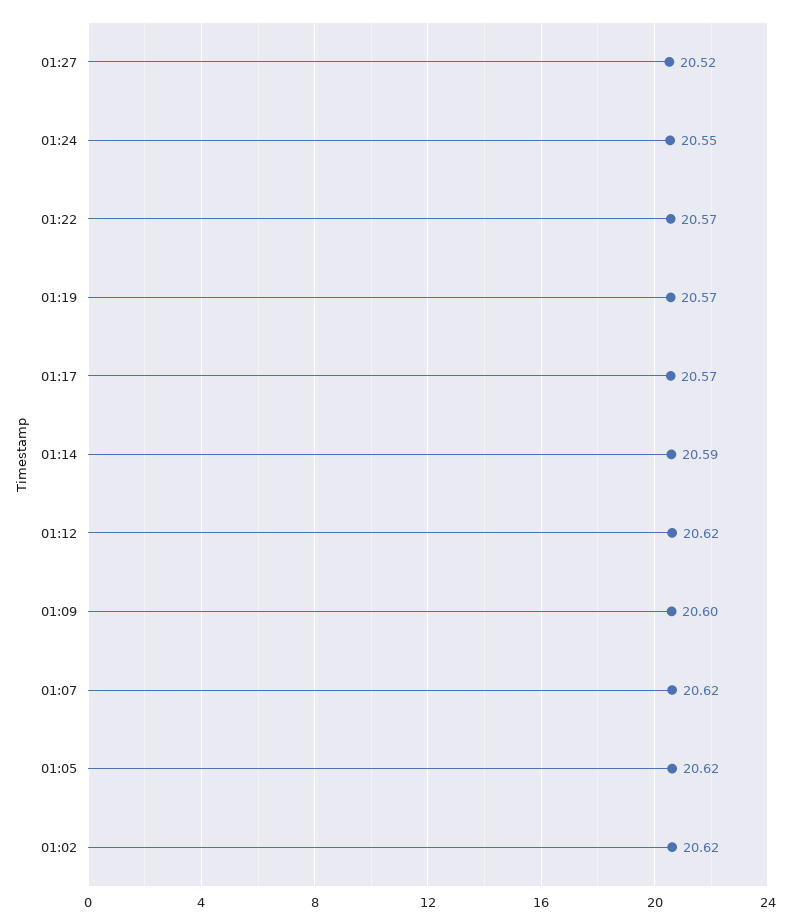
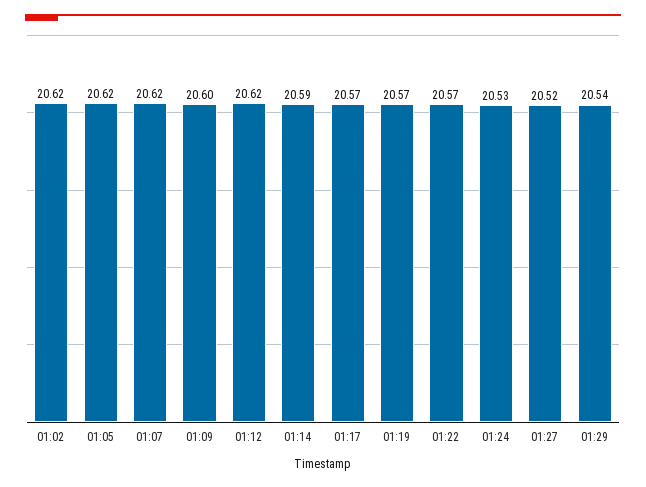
01:24: 20.55 -> 20.53
01:29: none -> 20.54

